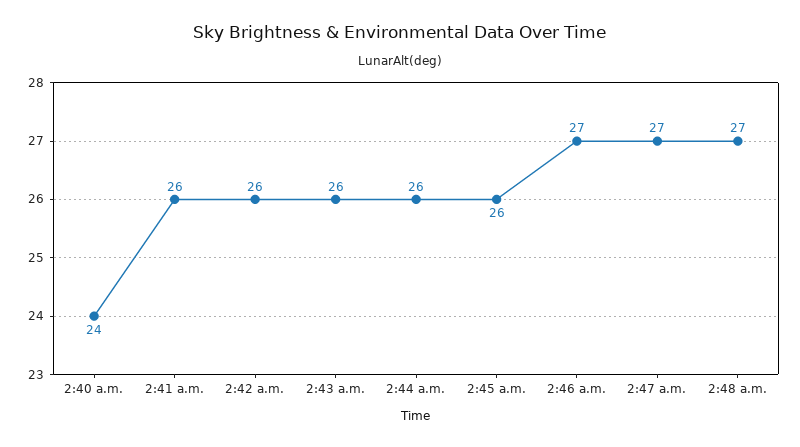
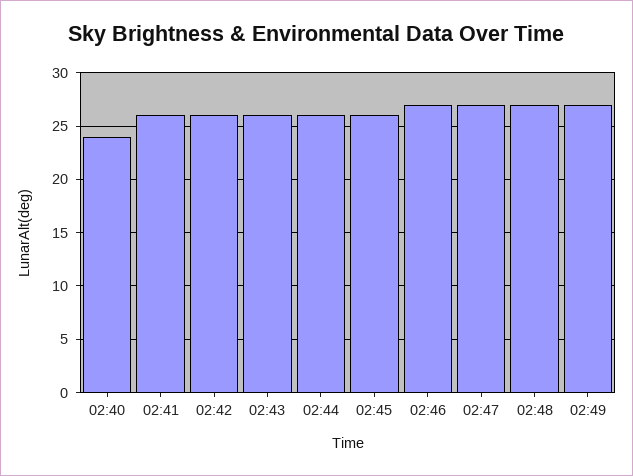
02:49: none -> 27

